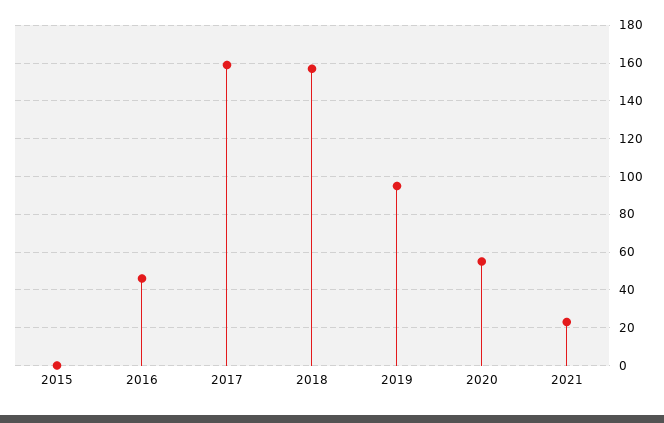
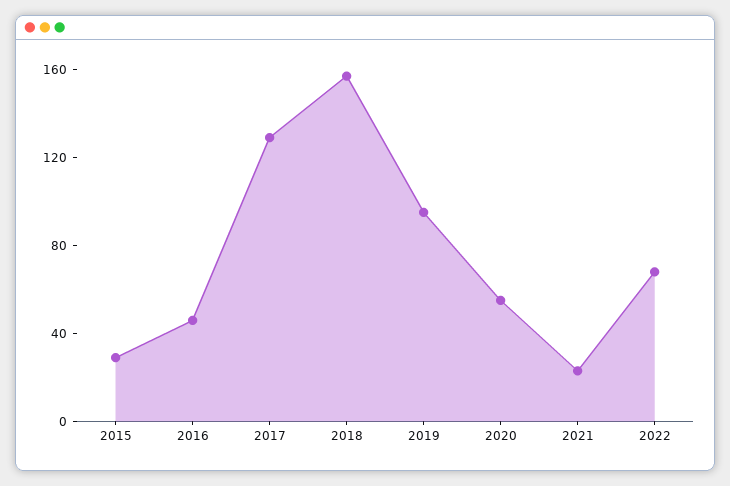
2015: 0 -> 30
2017: 160 -> 130
2022: none -> 70

